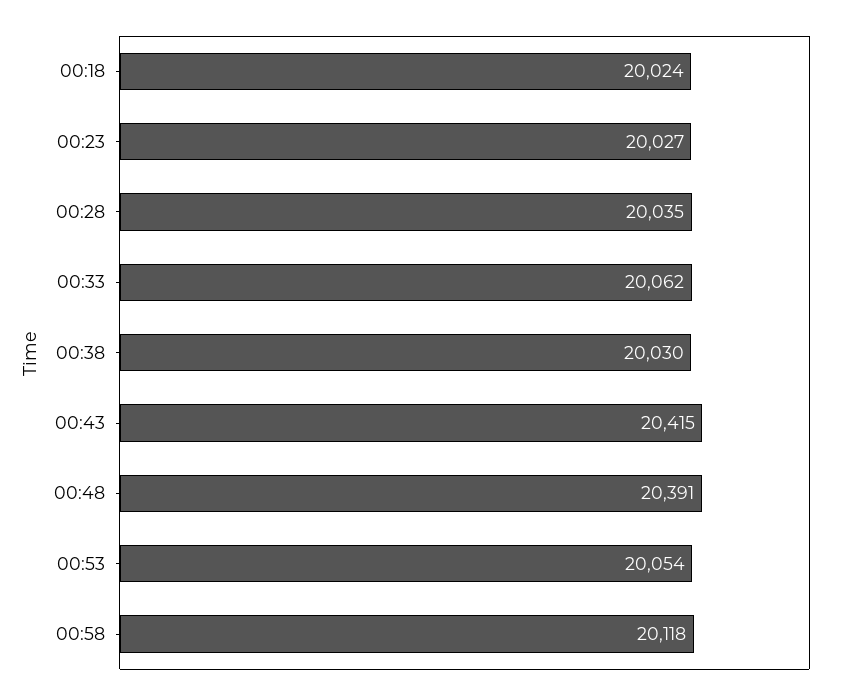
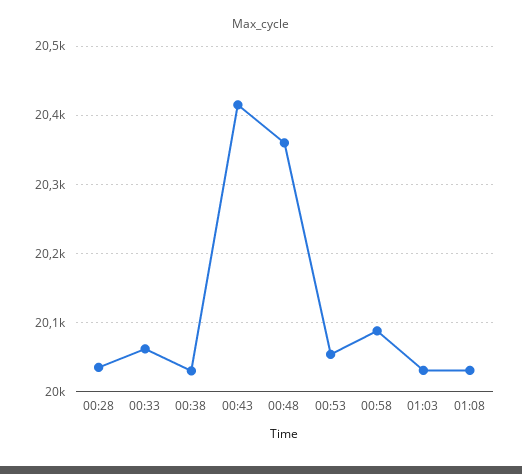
00:18: 20024 -> none
00:23: 20027 -> none
00:48: 20391 -> 20360
00:58: 20118 -> 20090
01:03: none -> 20030
01:08: none -> 20030

